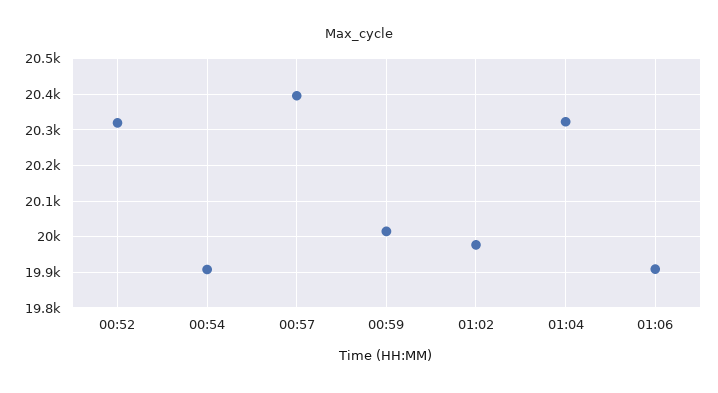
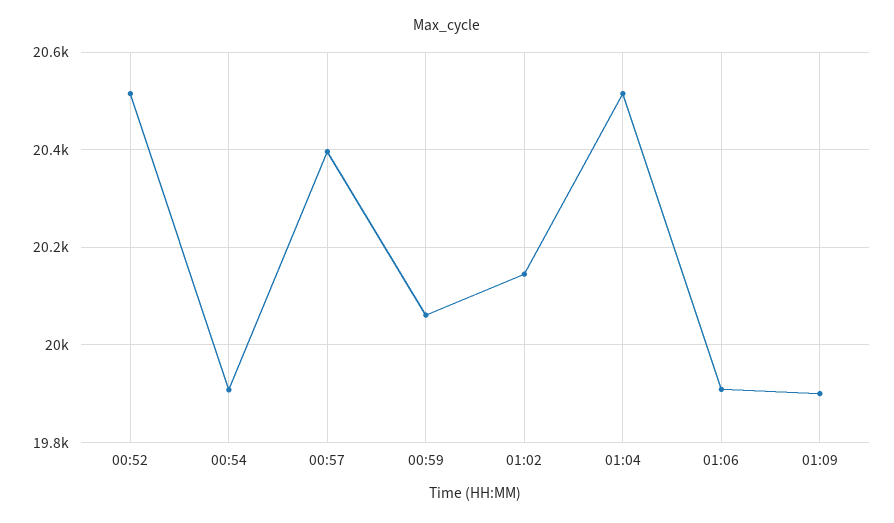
00:52: 20320 -> 20520
00:59: 20020 -> 20060
01:02: 19980 -> 20140
01:04: 20320 -> 20520
01:09: none -> 19900

